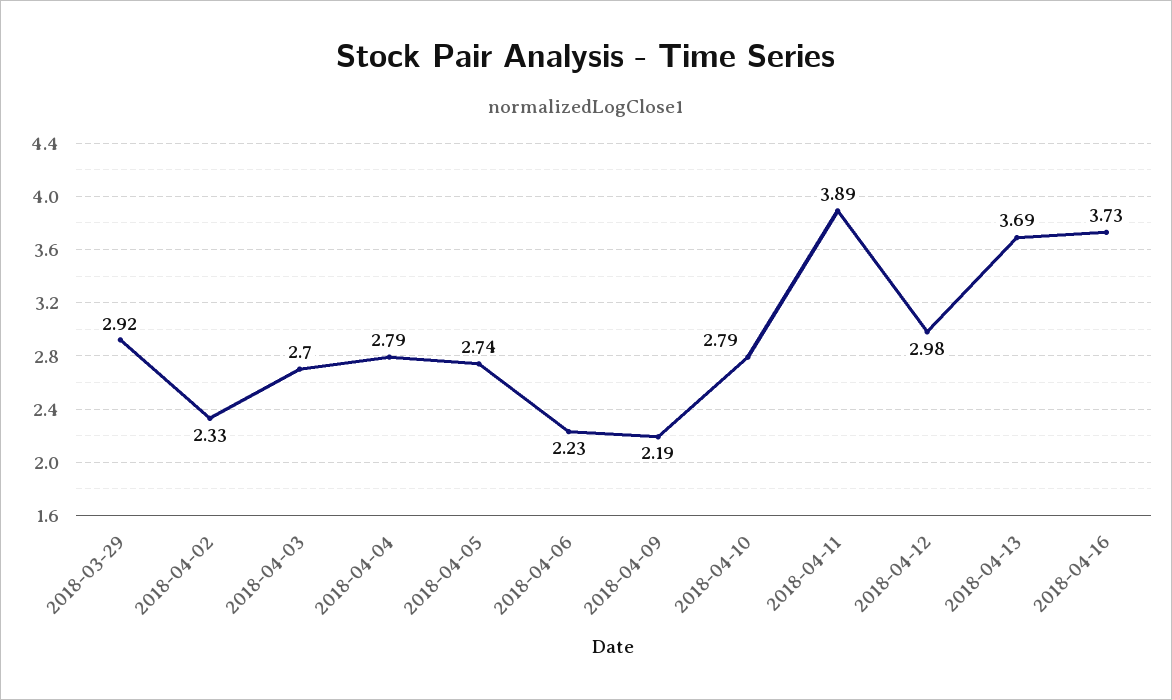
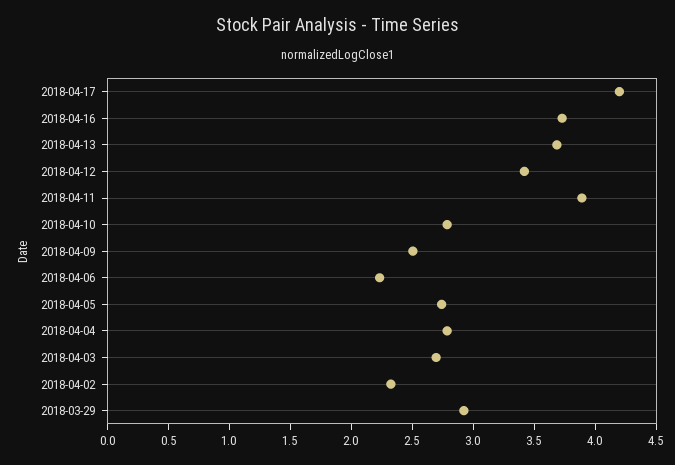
2018-04-09: 2.19 -> 2.5
2018-04-12: 2.98 -> 3.4
2018-04-17: none -> 4.2

